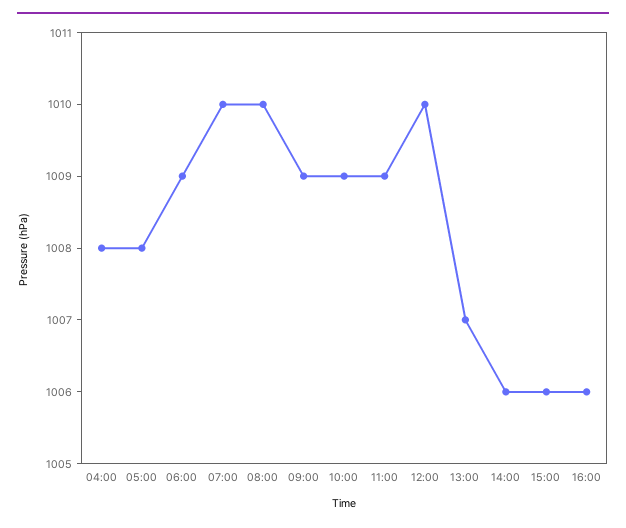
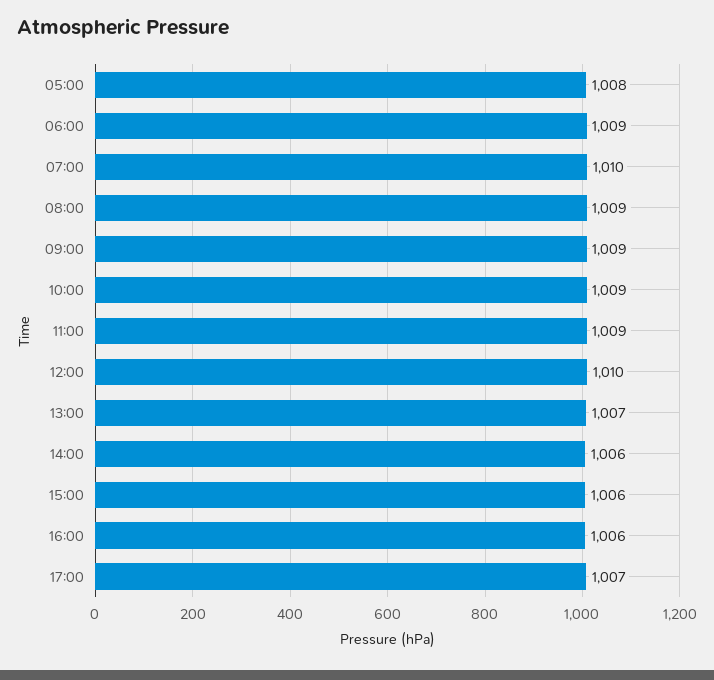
04:00: 1008 -> none
08:00: 1010 -> 1009
17:00: none -> 1007

